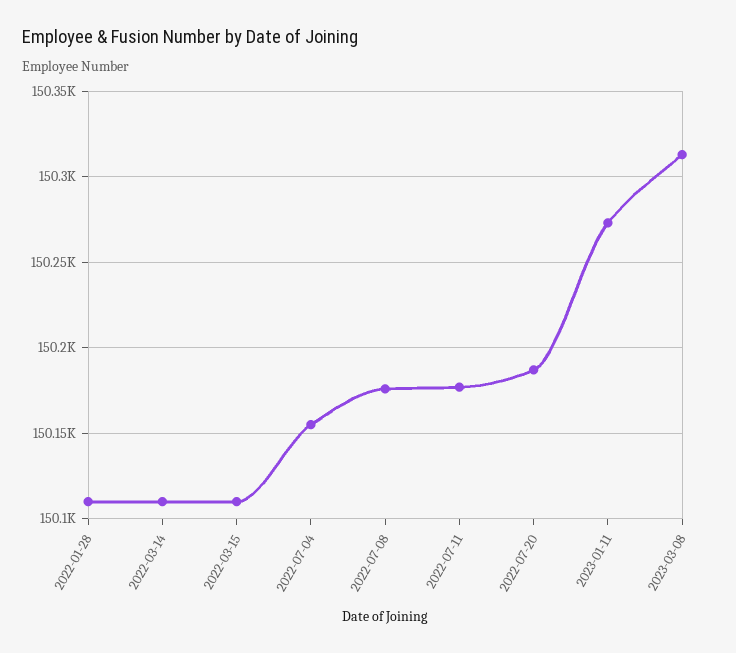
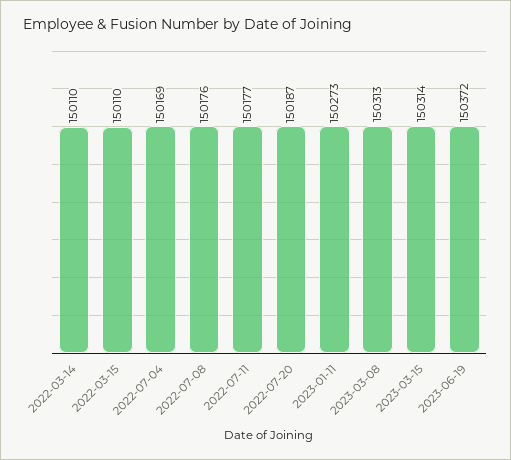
2022-01-28: 150110 -> none
2022-07-04: 150155 -> 150169
2023-03-15: none -> 150314
2023-06-19: none -> 150372

